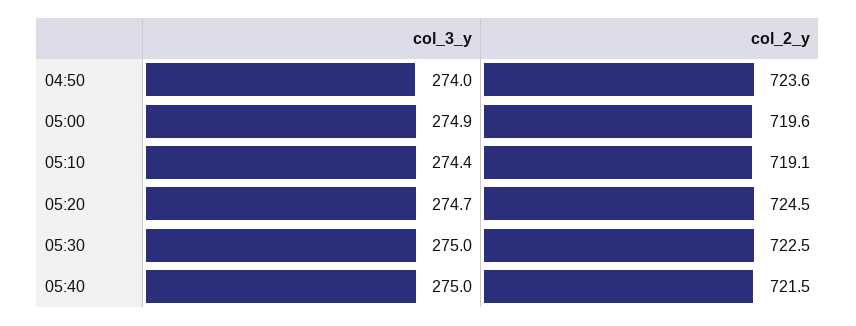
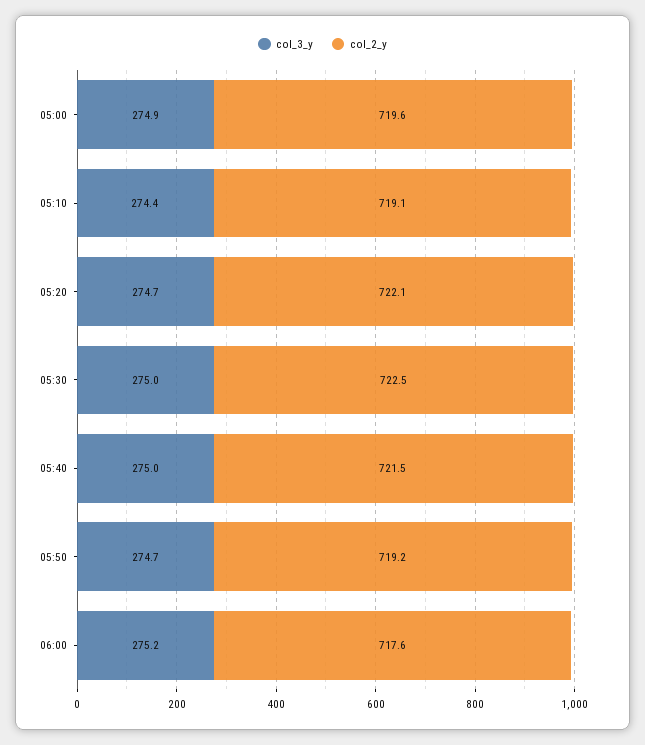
col_3_y, 04:50: 274 -> none
col_2_y, 04:50: 723.6 -> none
col_2_y, 05:20: 724.5 -> 722.1
col_3_y, 05:50: none -> 274.7
col_2_y, 05:50: none -> 719.2
col_3_y, 06:00: none -> 275.2
col_2_y, 06:00: none -> 717.6

